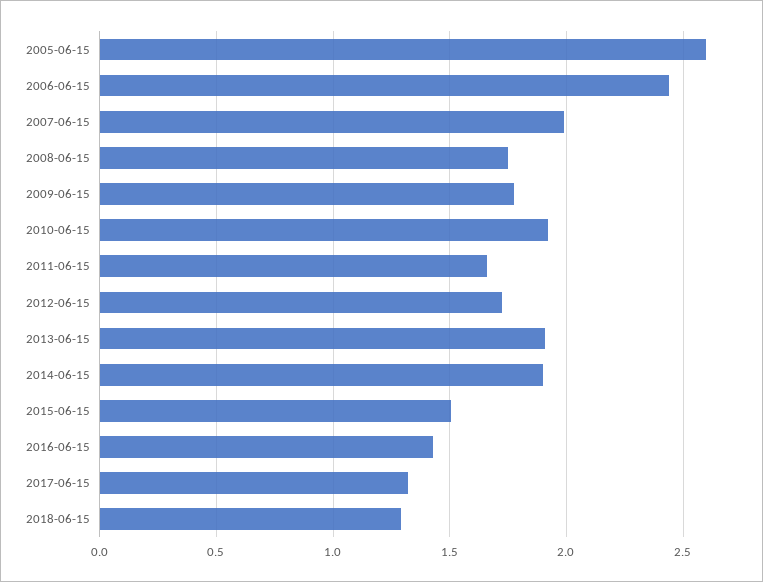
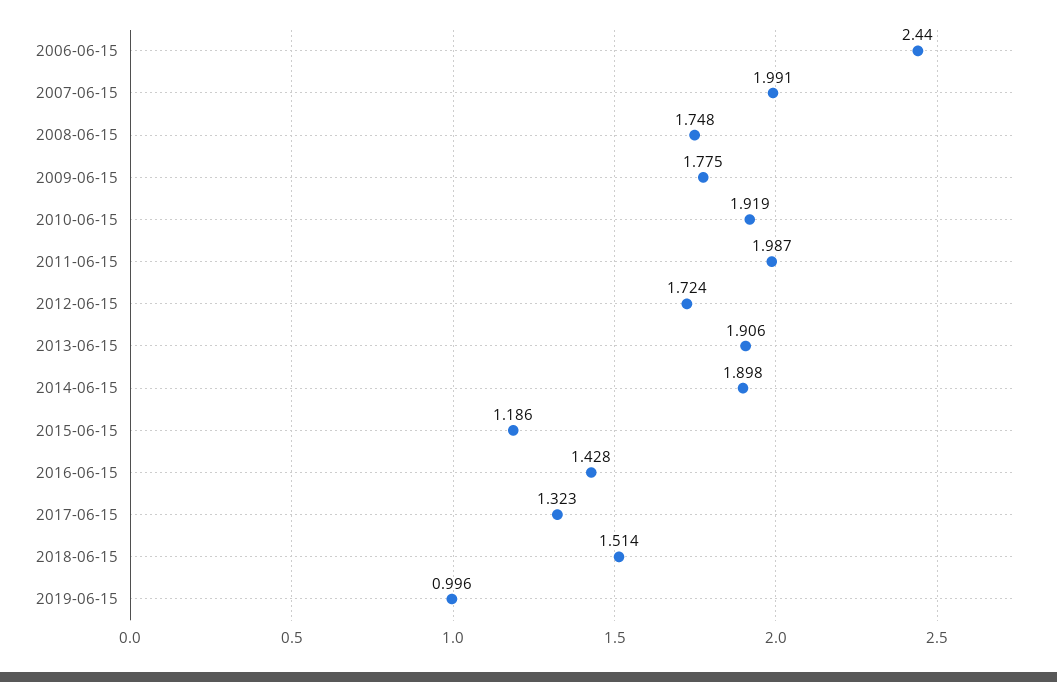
2005-06-15: 2.6 -> none
2011-06-15: 1.65 -> 1.987
2015-06-15: 1.5 -> 1.186
2018-06-15: 1.3 -> 1.514
2019-06-15: none -> 0.996

